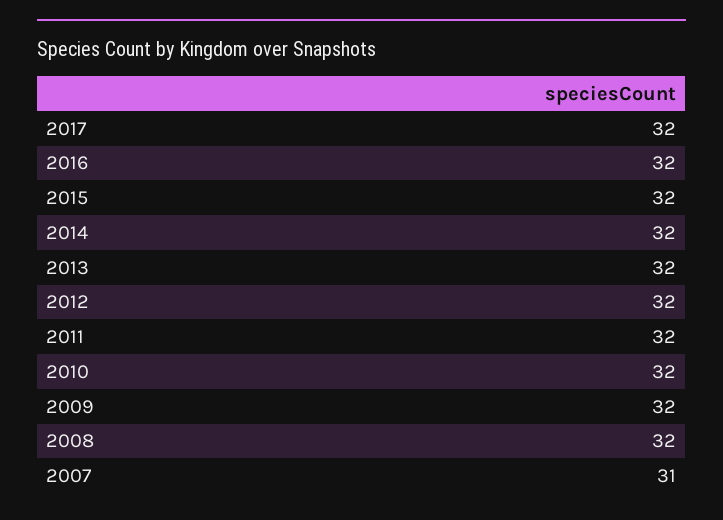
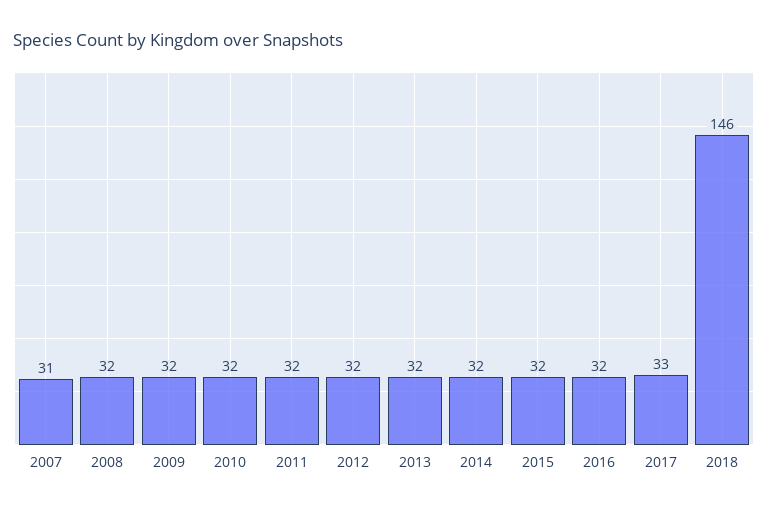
2017: 32 -> 33
2018: none -> 146

